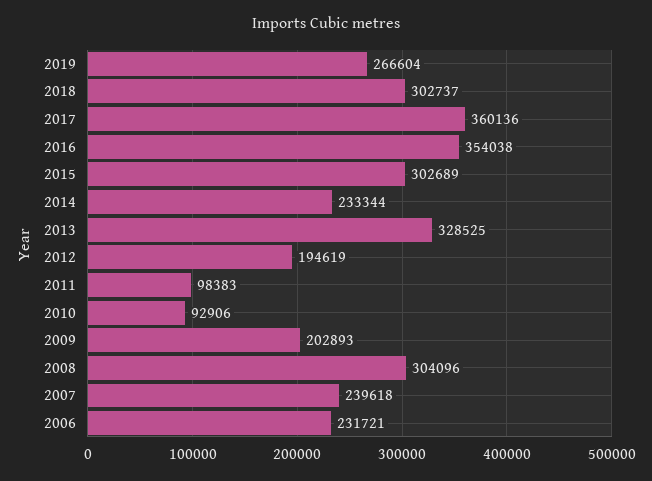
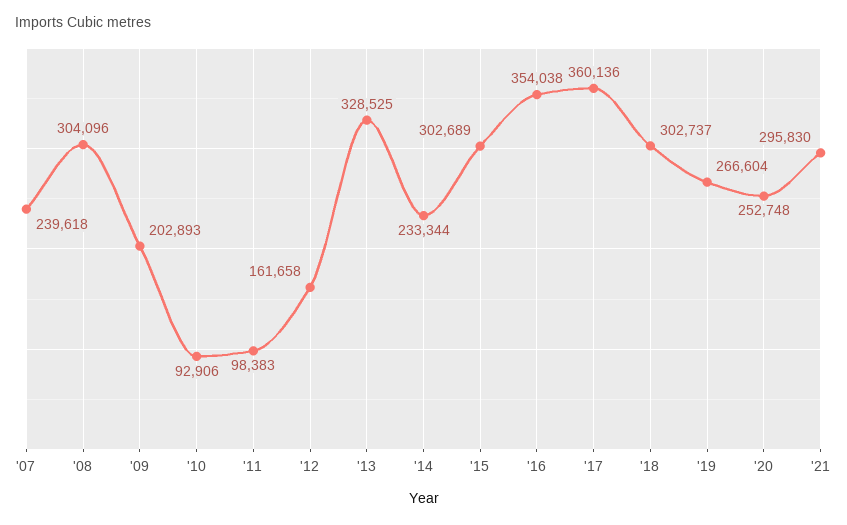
2012: 194619 -> 161658
2006: 231721 -> none
'20: none -> 252748
'21: none -> 295830

